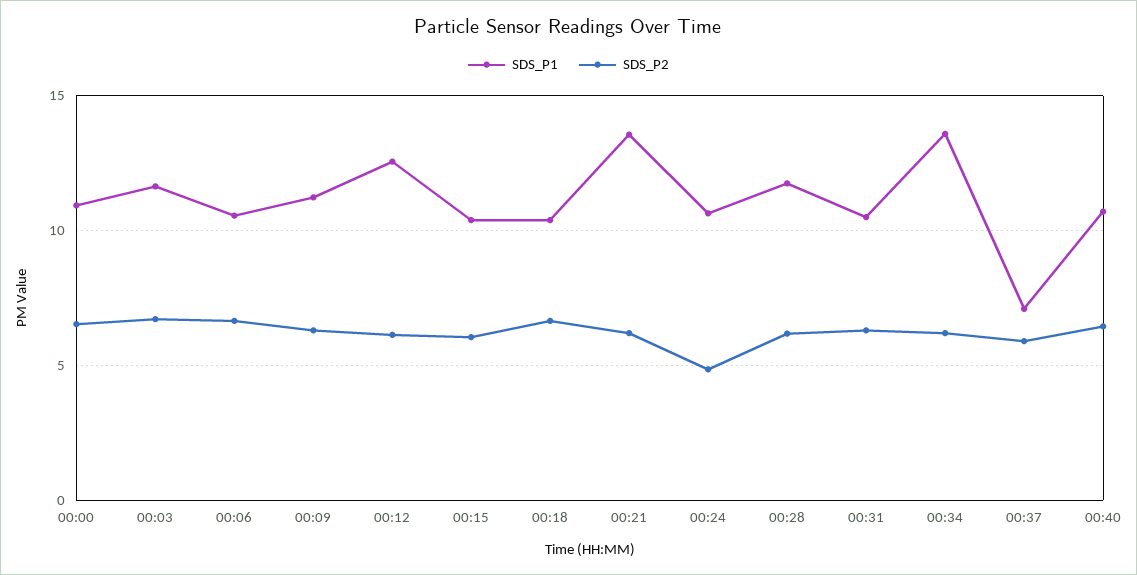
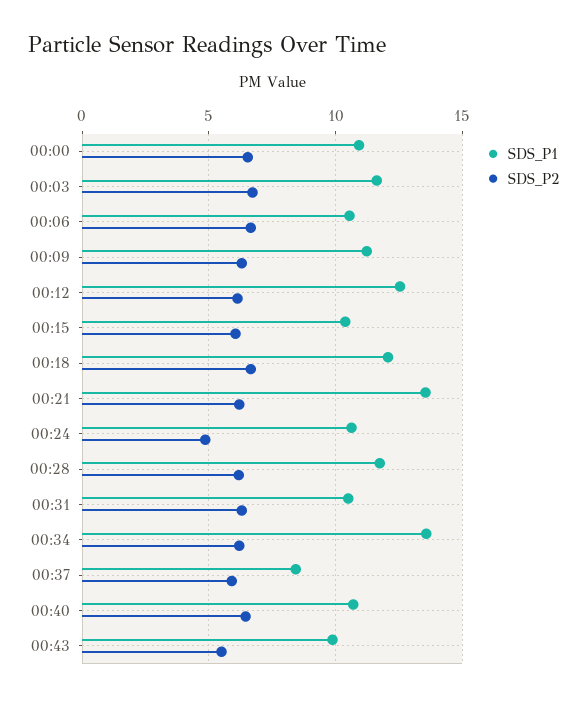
SDS_P1, 00:18: 10.5 -> 12
SDS_P1, 00:37: 7 -> 8.5
SDS_P1, 00:43: none -> 10
SDS_P2, 00:43: none -> 5.5

